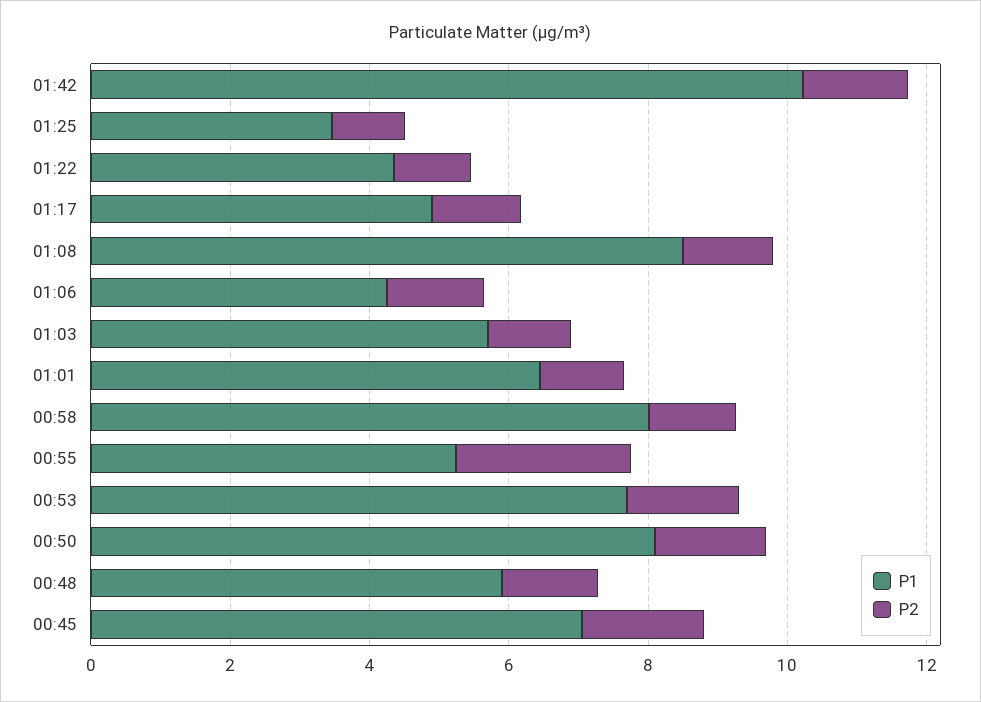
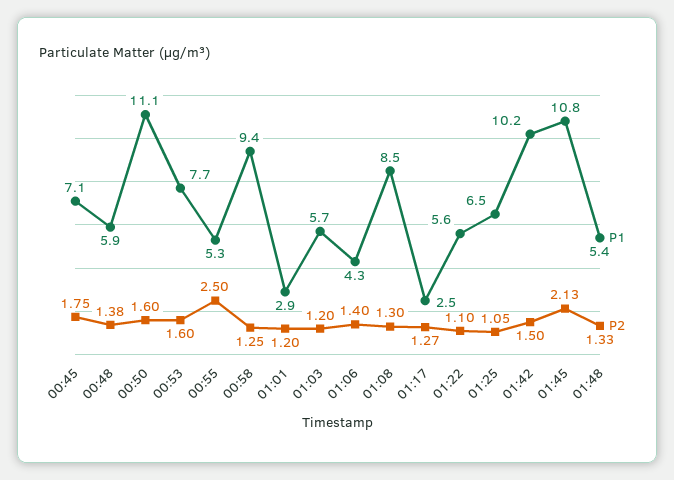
P1, 01:25: 3.5 -> 6.5
P1, 01:22: 4.5 -> 5.6
P1, 01:17: 5 -> 2.5
P1, 01:01: 6.5 -> 2.9
P1, 00:58: 8 -> 9.4
P1, 00:50: 8 -> 11.1
P1, 01:45: none -> 10.8
P2, 01:45: none -> 2.13
P1, 01:48: none -> 5.4
P2, 01:48: none -> 1.33

